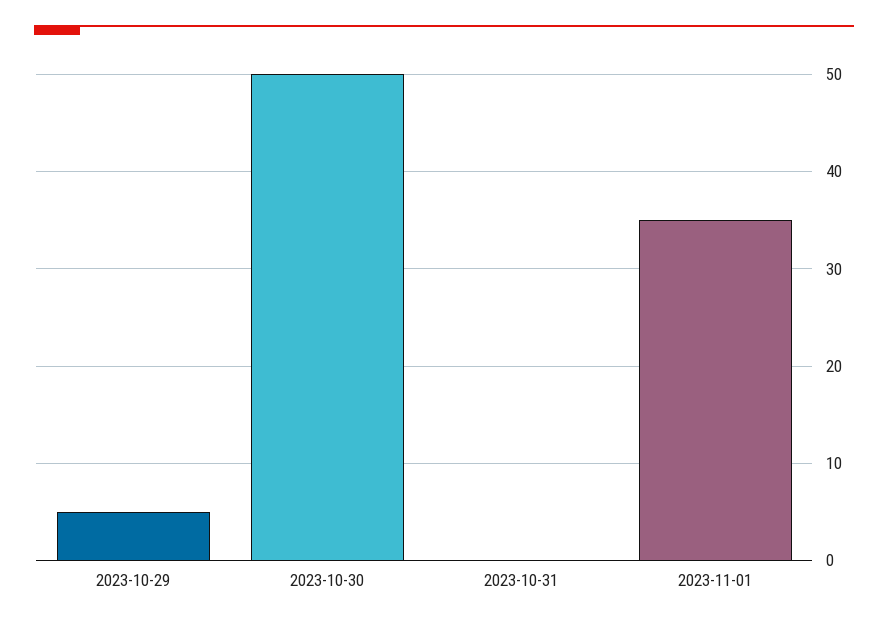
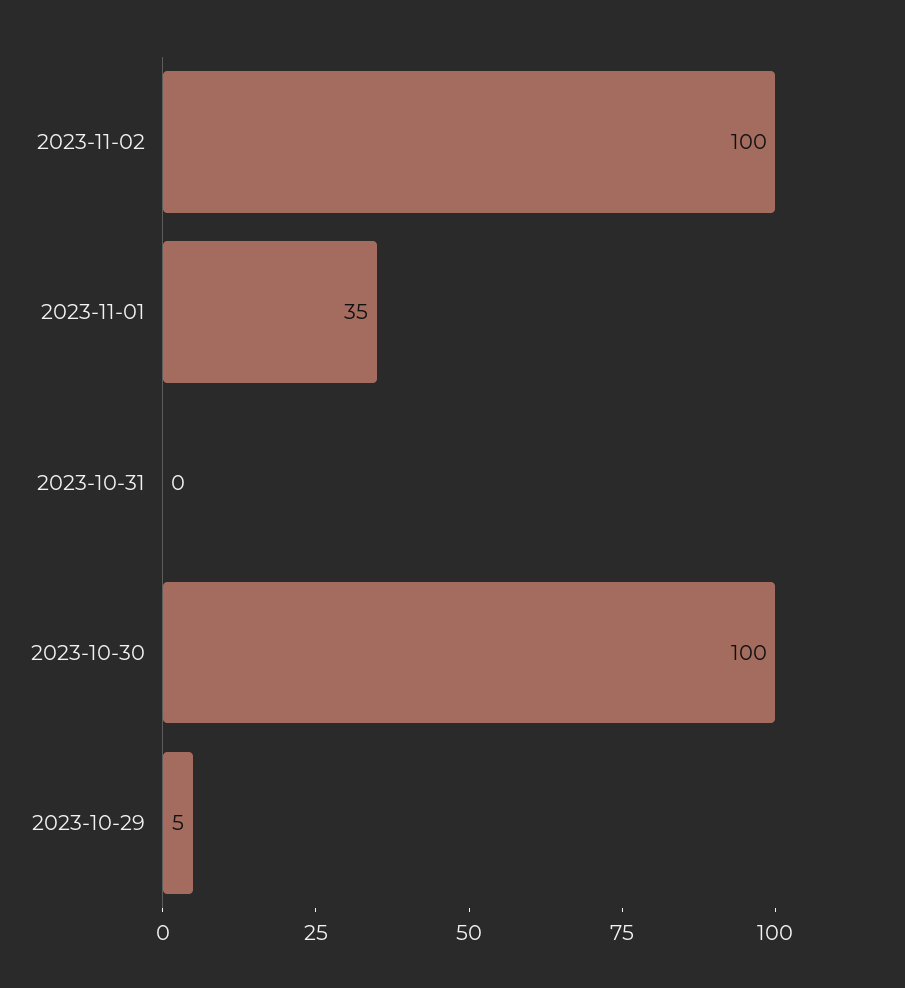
2023-10-30: 50 -> 100
2023-11-02: none -> 100

